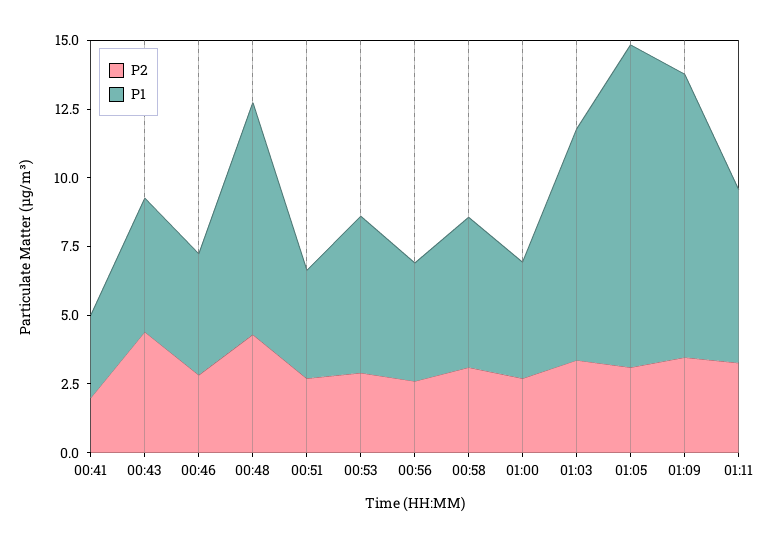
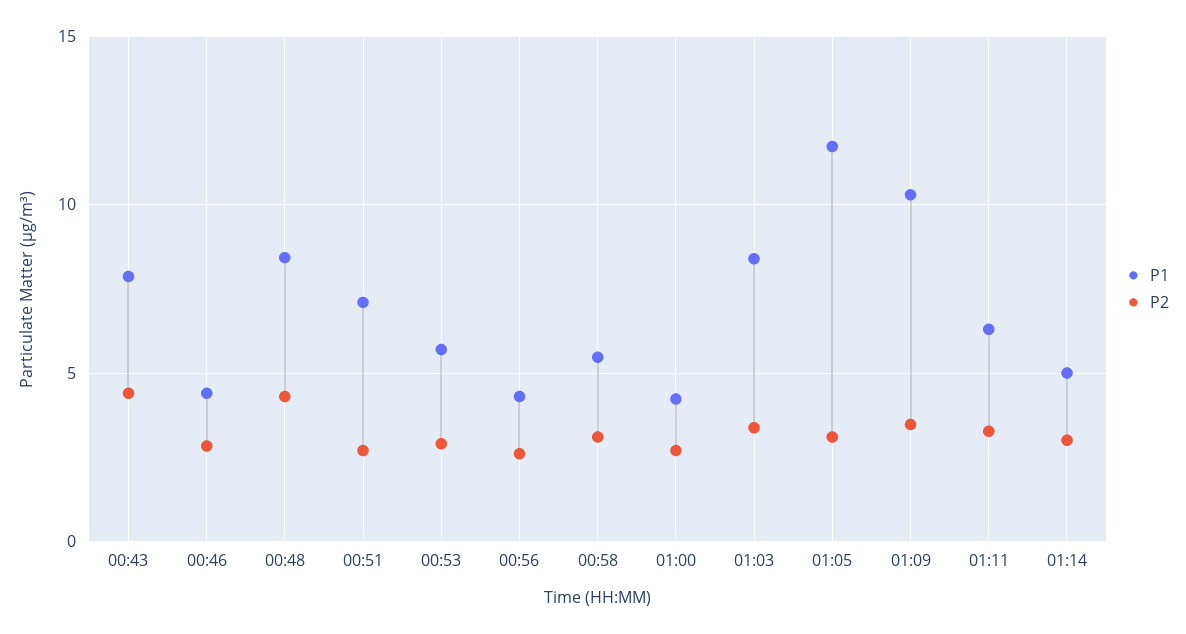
P2, 00:41: 2 -> none
P1, 00:41: 3 -> none
P1, 00:43: 5 -> 8
P1, 00:51: 4 -> 7
P1, 01:14: none -> 5
P2, 01:14: none -> 3

